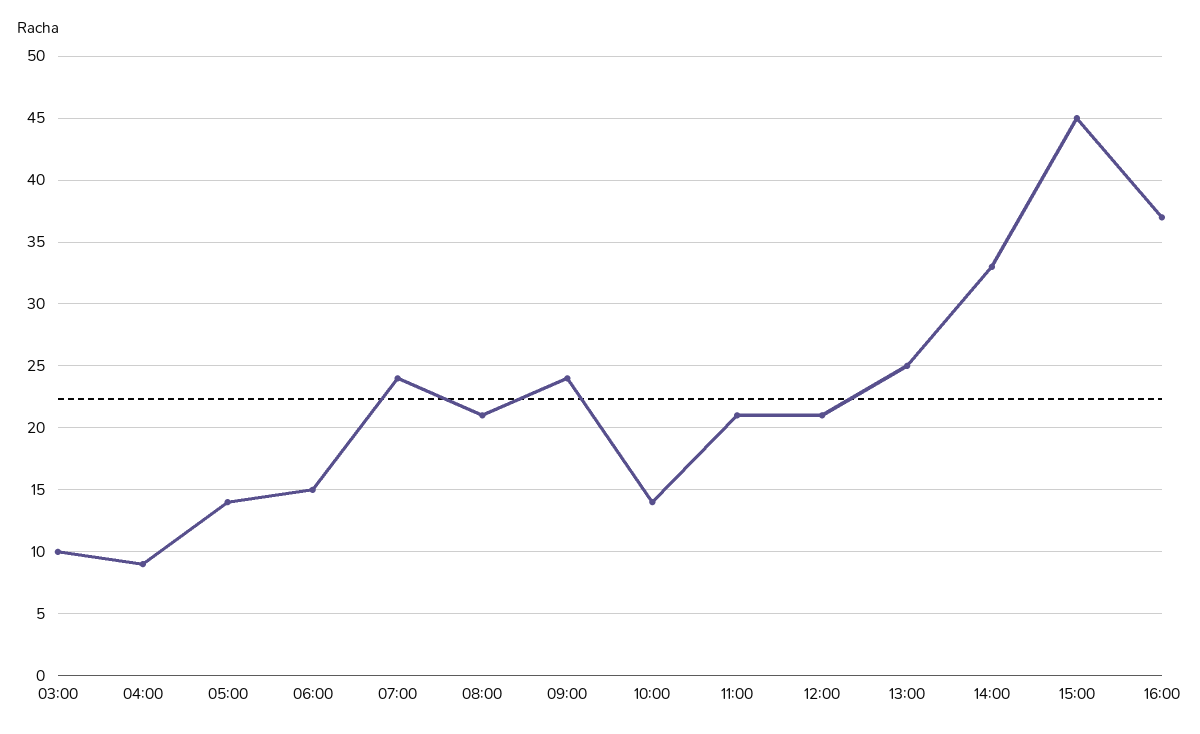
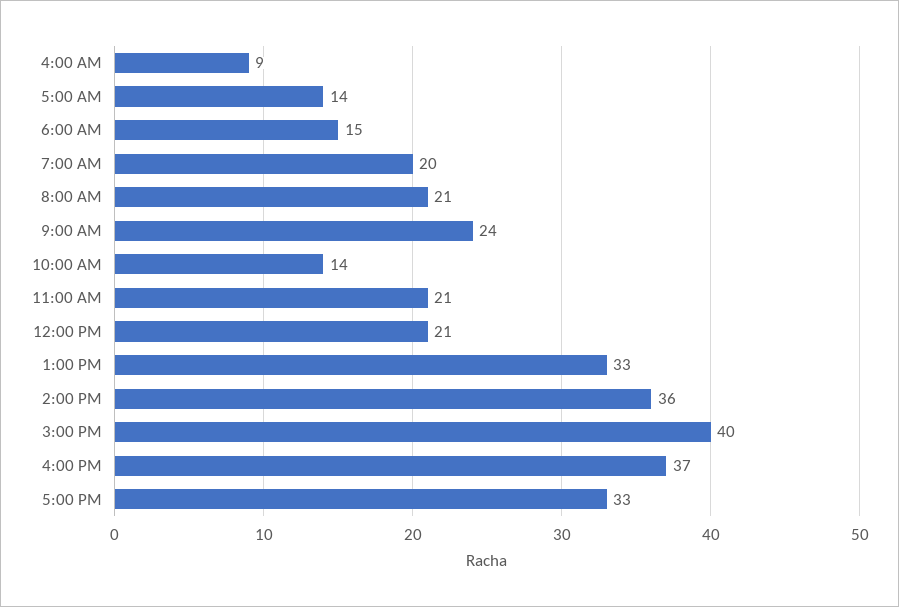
03:00: 10 -> none
07:00: 24 -> 20
13:00: 25 -> 33
14:00: 33 -> 36
15:00: 45 -> 40
5:00 PM: none -> 33

